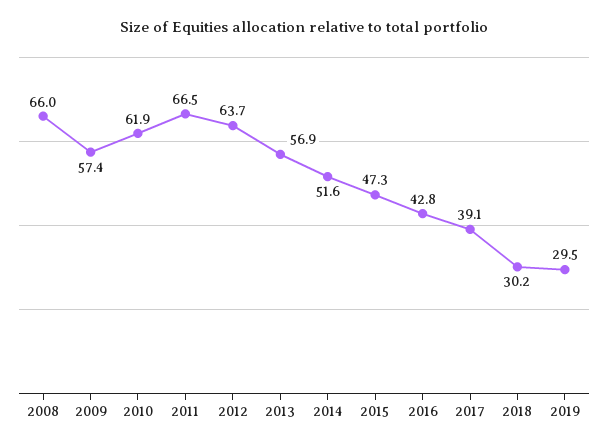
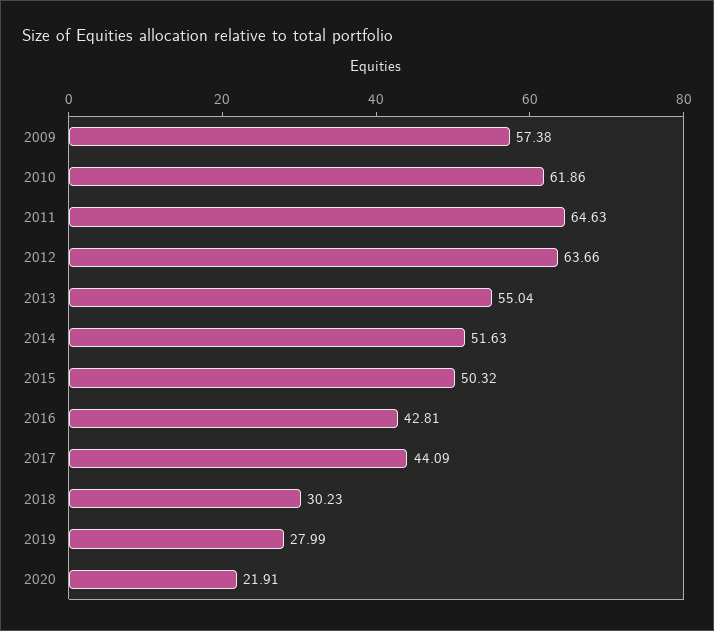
2008: 66 -> none
2011: 66.5 -> 64.63
2013: 56.9 -> 55.04
2015: 47.3 -> 50.32
2017: 39.1 -> 44.09
2019: 29.5 -> 27.99
2020: none -> 21.91

